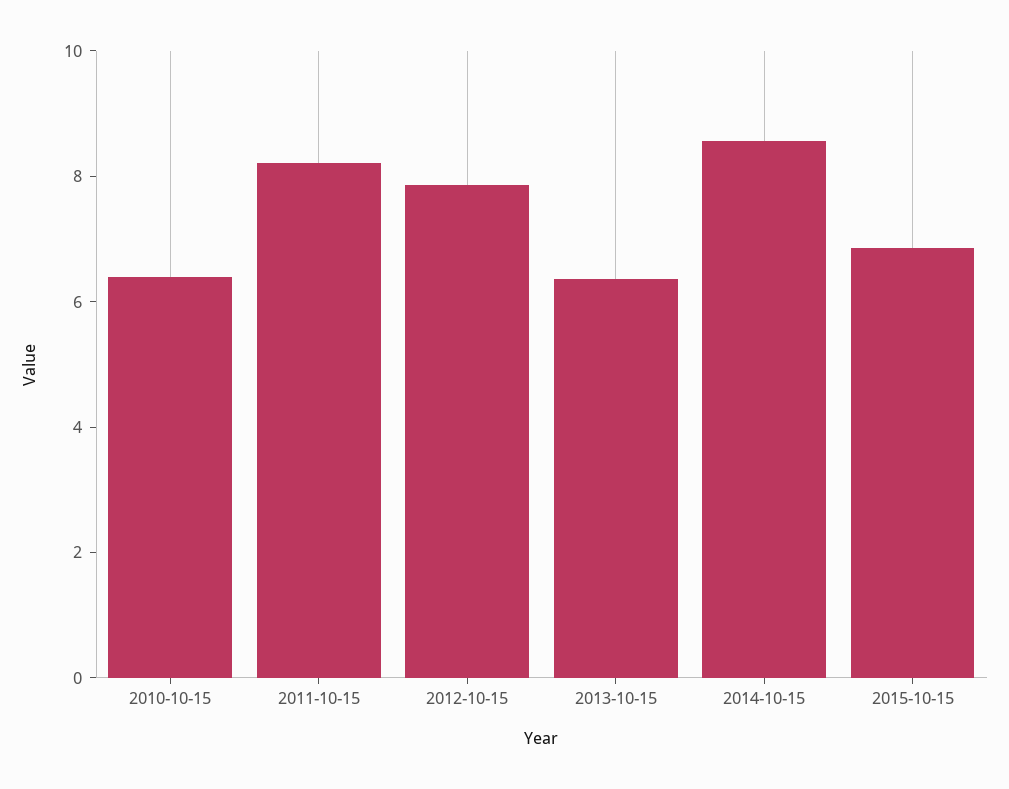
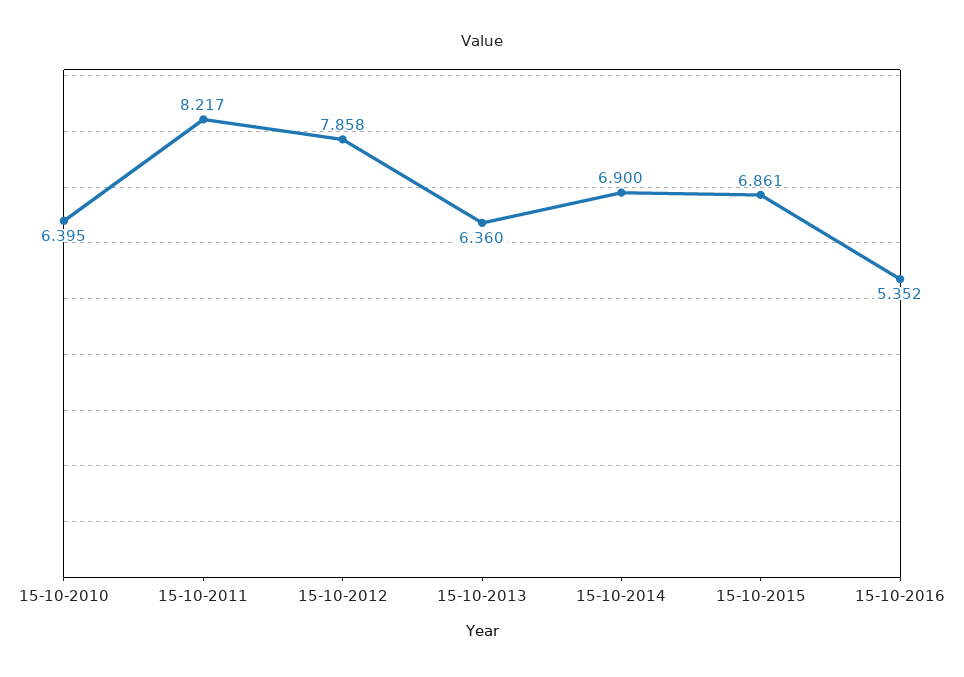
2014-10-15: 8.5 -> 6.9
15-10-2016: none -> 5.352

